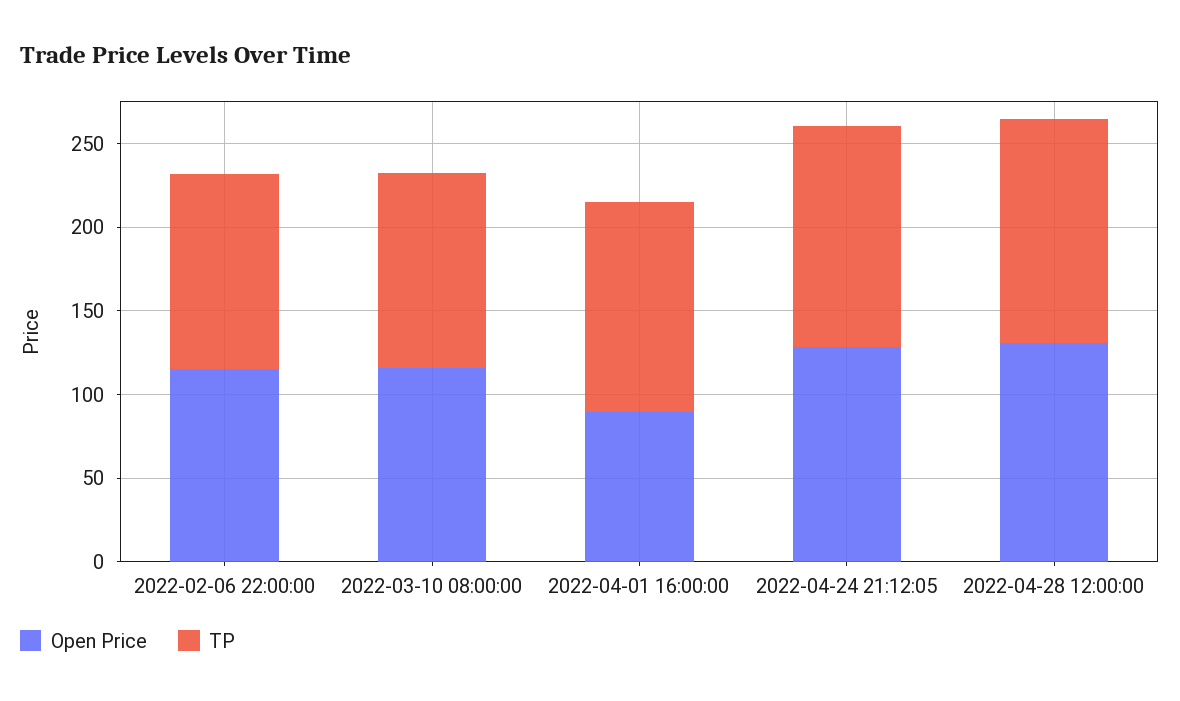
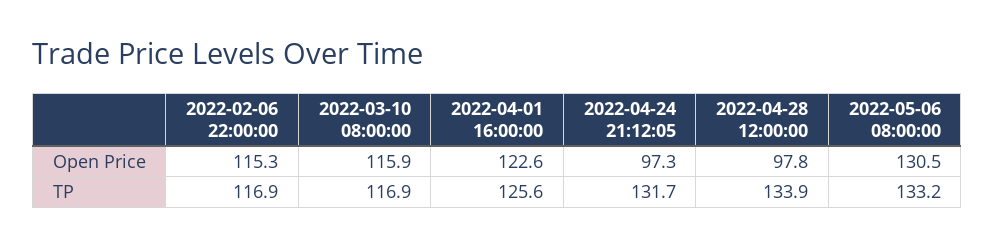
Open Price, 2022-04-01 16:00:00: 90 -> 122.6
Open Price, 2022-04-24 21:12:05: 130 -> 97.3
Open Price, 2022-04-28 12:00:00: 130 -> 97.8
Open Price, 2022-05-06 08:00:00: none -> 130.5
TP, 2022-05-06 08:00:00: none -> 133.2

